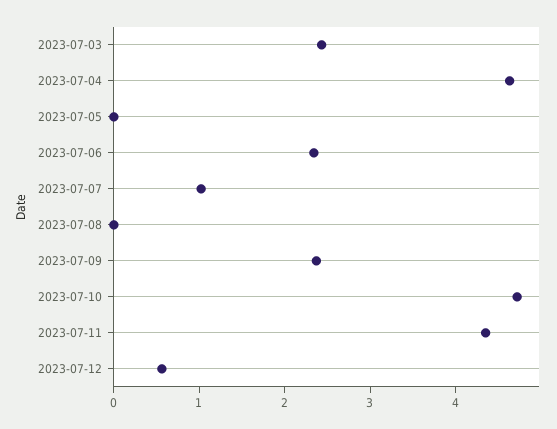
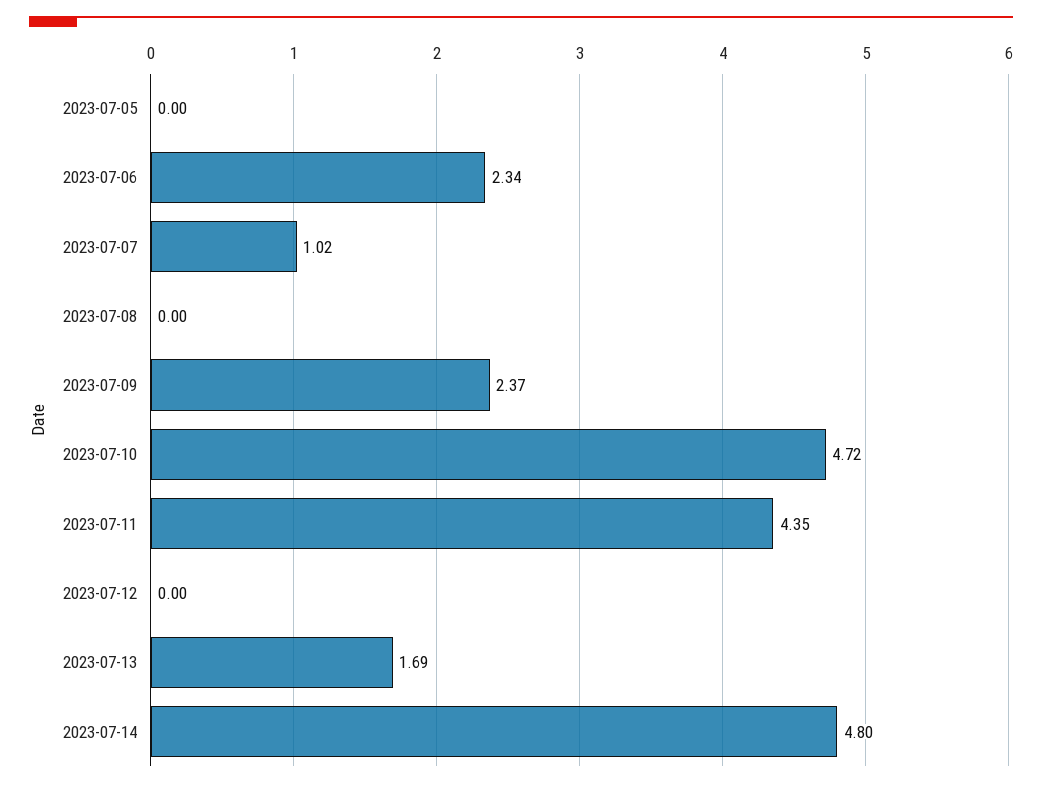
2023-07-03: 2.4 -> none
2023-07-04: 4.6 -> none
2023-07-12: 0.6 -> 0
2023-07-13: none -> 1.69
2023-07-14: none -> 4.8

